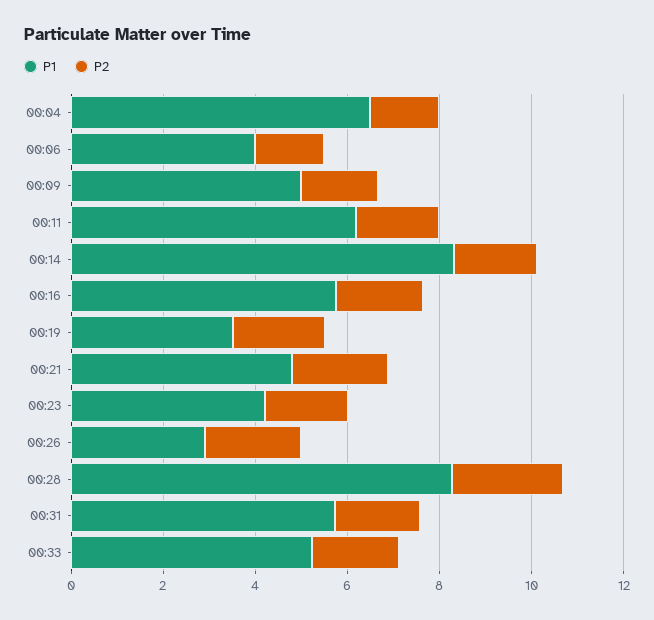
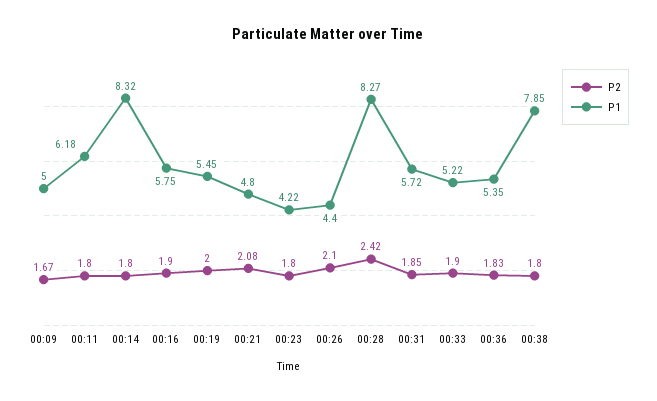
P1, 00:04: 6.5 -> none
P2, 00:04: 1.5 -> none
P1, 00:06: 4 -> none
P2, 00:06: 1.5 -> none
P1, 00:19: 3.5 -> 5.45
P1, 00:26: 3 -> 4.4
P2, 00:36: none -> 1.83
P1, 00:36: none -> 5.35
P2, 00:38: none -> 1.8
P1, 00:38: none -> 7.85

